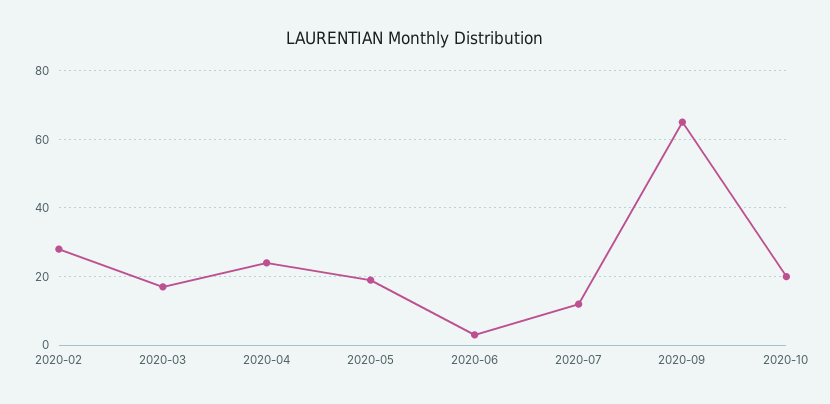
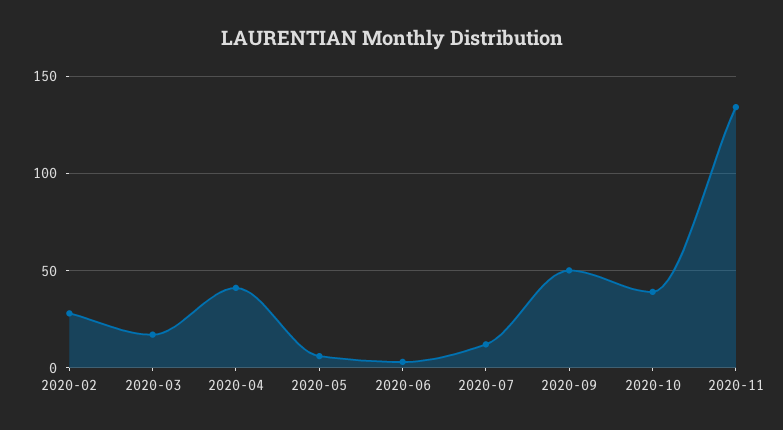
2020-04: 25 -> 40
2020-05: 20 -> 5
2020-09: 65 -> 50
2020-10: 20 -> 40
2020-11: none -> 135

